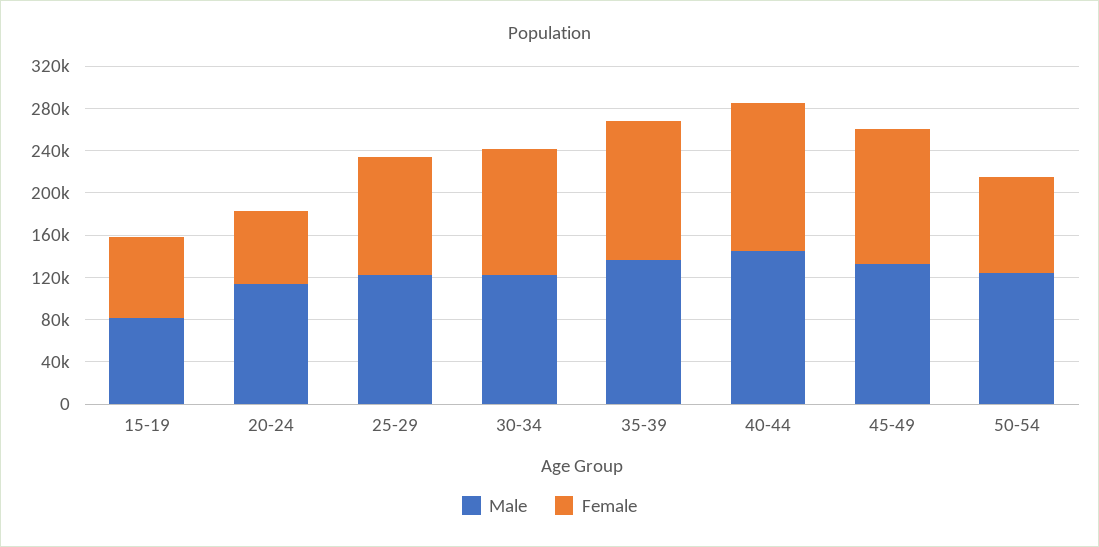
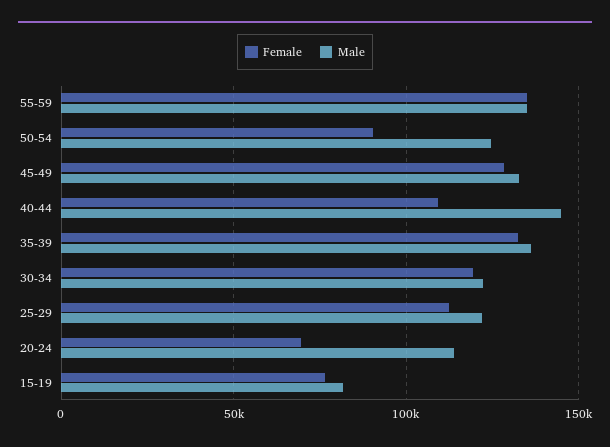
Female, 40-44: 140000 -> 110000
Female, 55-59: none -> 135000
Male, 55-59: none -> 135000

